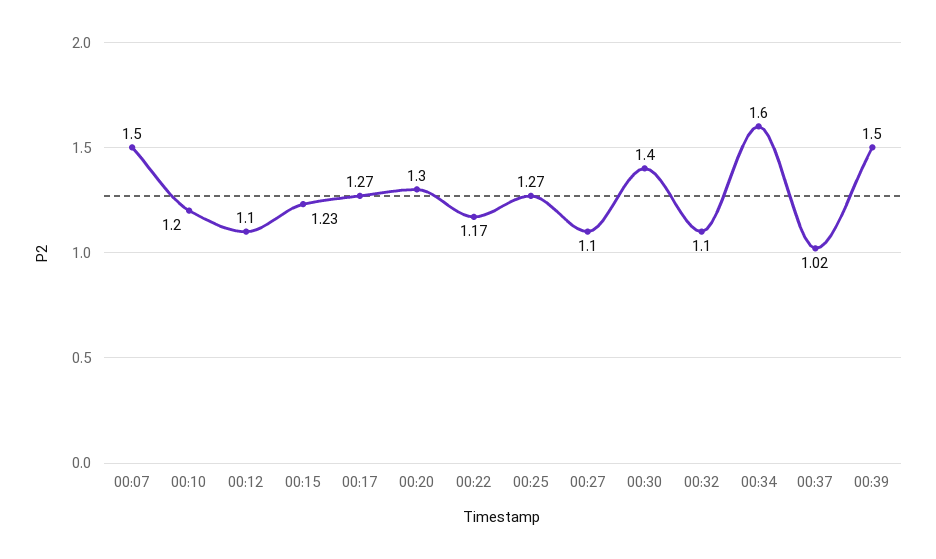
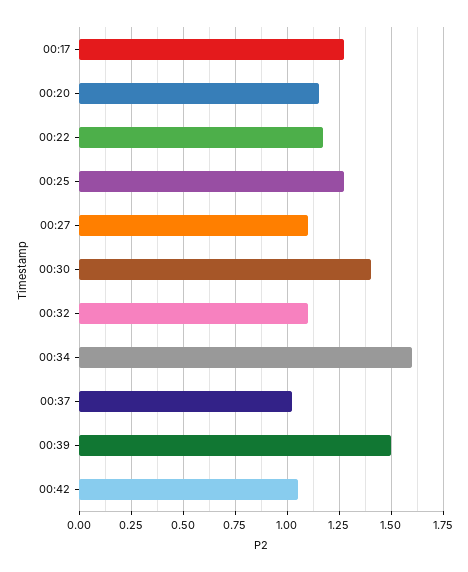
00:07: 1.5 -> none
00:10: 1.2 -> none
00:12: 1.1 -> none
00:15: 1.23 -> none
00:20: 1.3 -> 1.15
00:42: none -> 1.05

